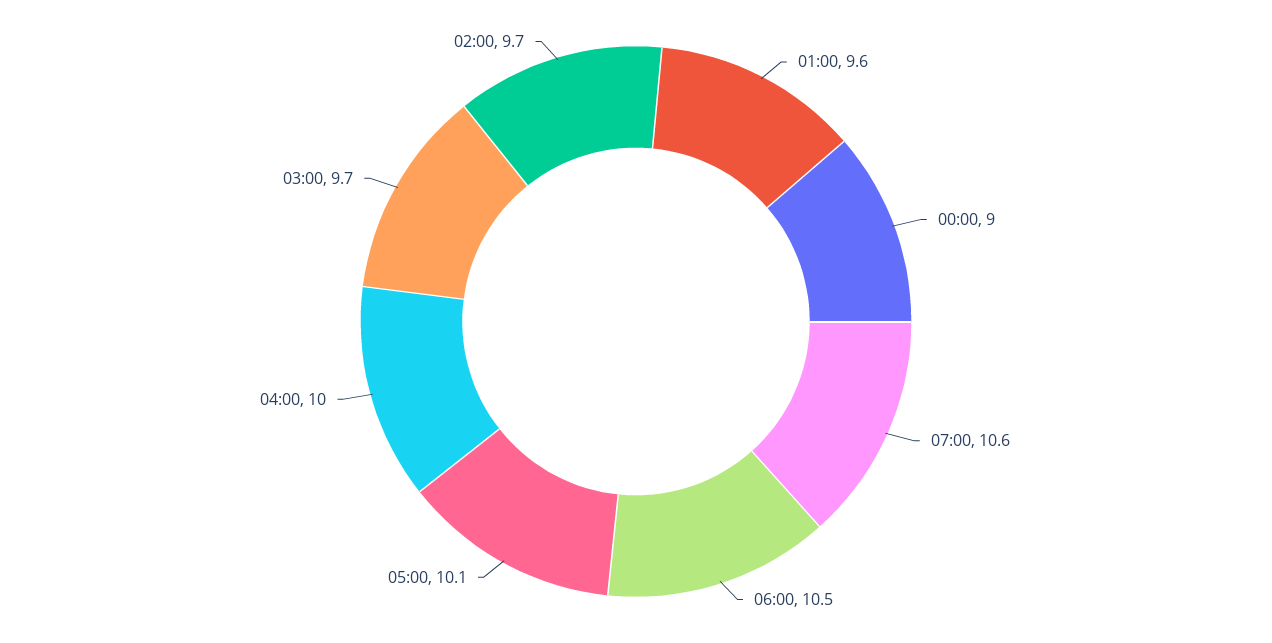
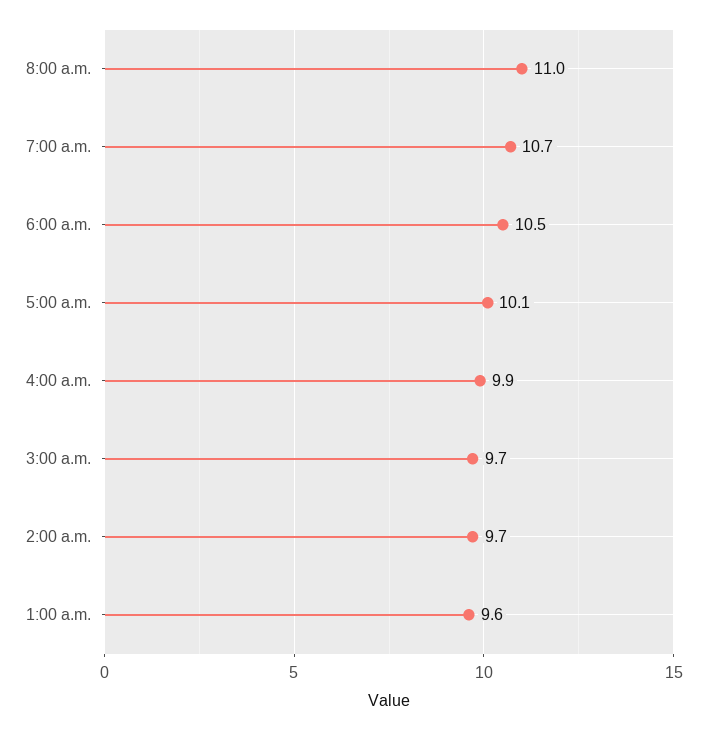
00:00: 9 -> none
07:00: 10.6 -> 10.7
04:00: 10 -> 9.9
8:00 a.m.: none -> 11

